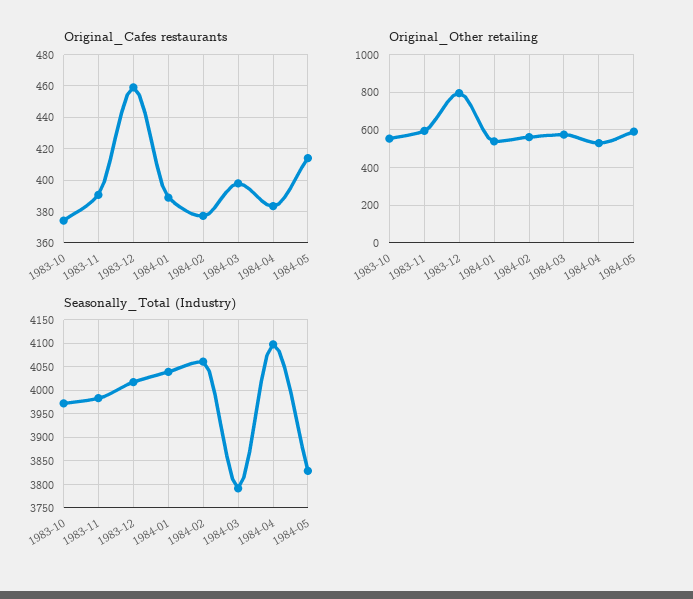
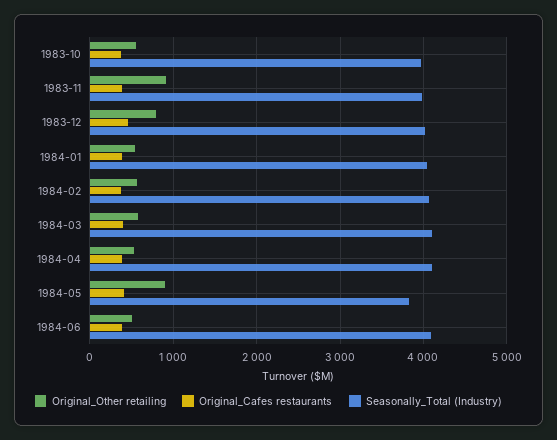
Original_Other retailing, 1983-11: 600 -> 900
Original_Other retailing, 1984-05: 600 -> 900
Seasonally_Total (Industry), 1984-03: 3800 -> 4100
Original_Other retailing, 1984-06: none -> 500
Original_Cafes restaurants, 1984-06: none -> 400
Seasonally_Total (Industry), 1984-06: none -> 4100

